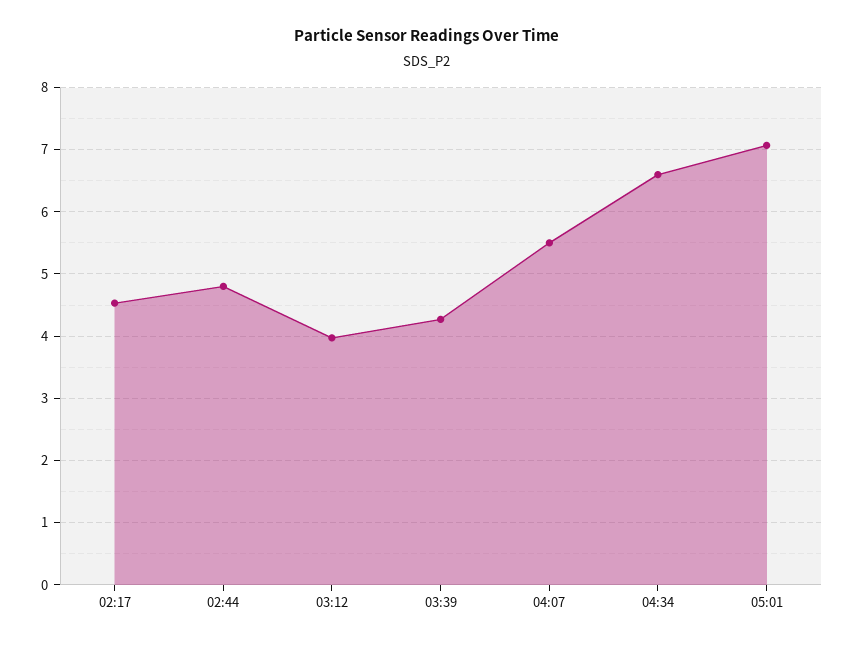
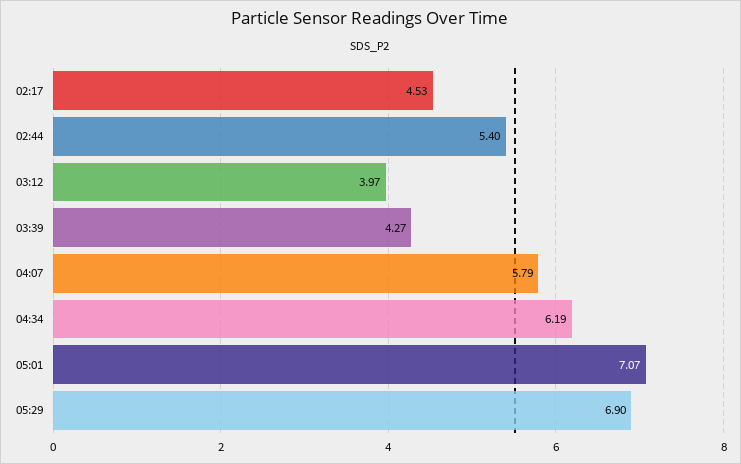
02:44: 4.8 -> 5.4
04:07: 5.5 -> 5.79
04:34: 6.6 -> 6.19
05:29: none -> 6.9

